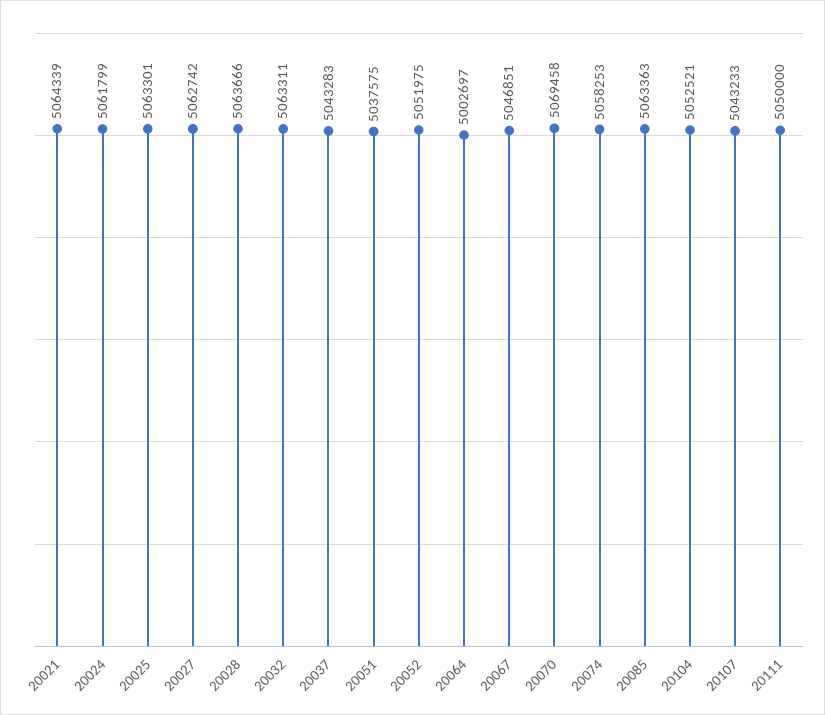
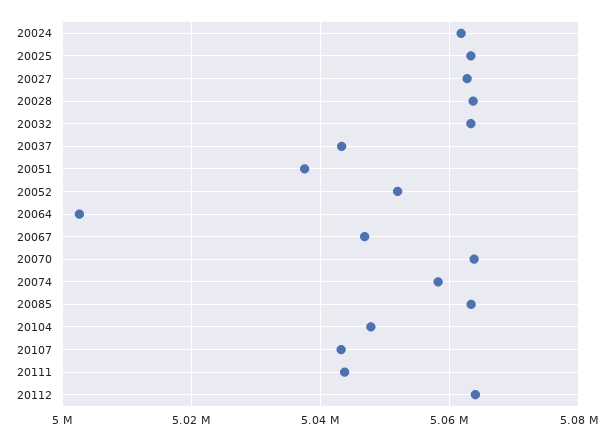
20021: 5064339 -> none
20070: 5069458 -> 5064000
20104: 5052521 -> 5048000
20111: 5050000 -> 5044000
20112: none -> 5064000

